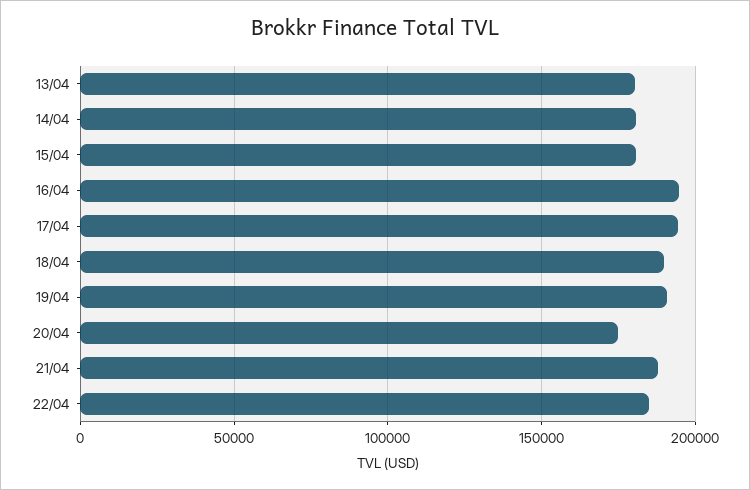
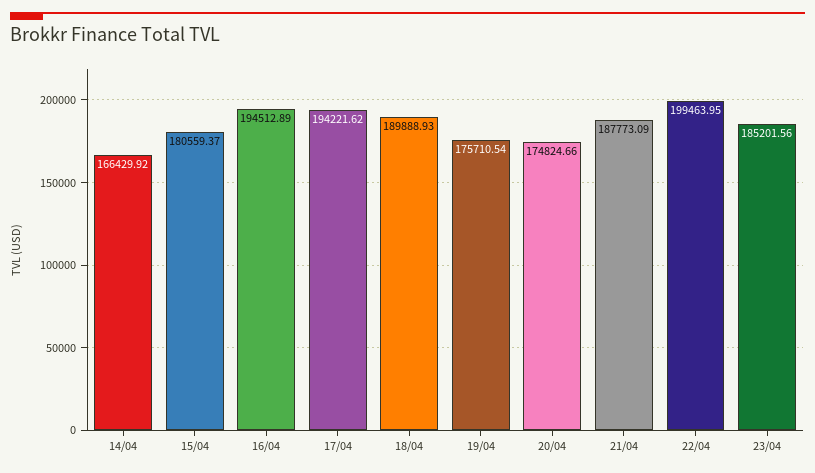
13/04: 180000 -> none
14/04: 180000 -> 166429.92
19/04: 190000 -> 175710.54
22/04: 185000 -> 199463.95
23/04: none -> 185201.56

